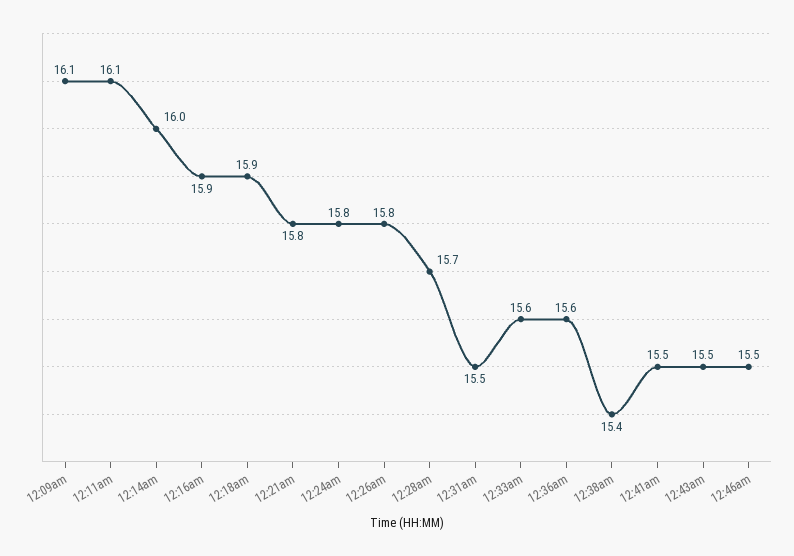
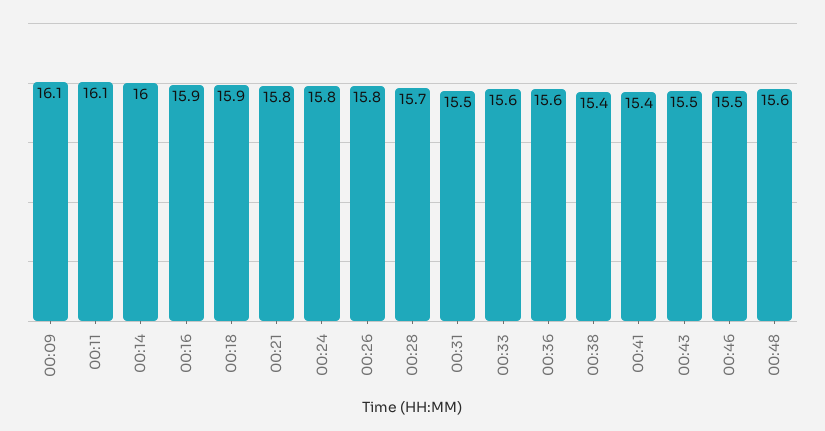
12:41am: 15.5 -> 15.4
00:48: none -> 15.6

